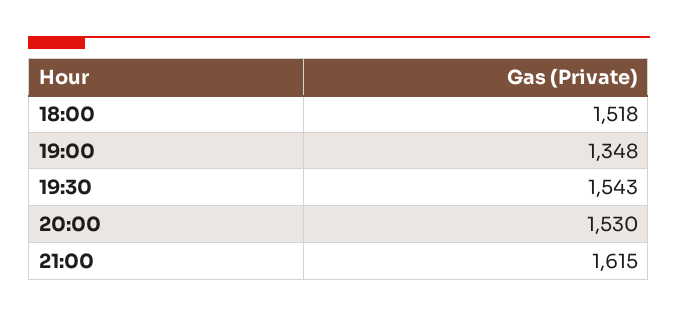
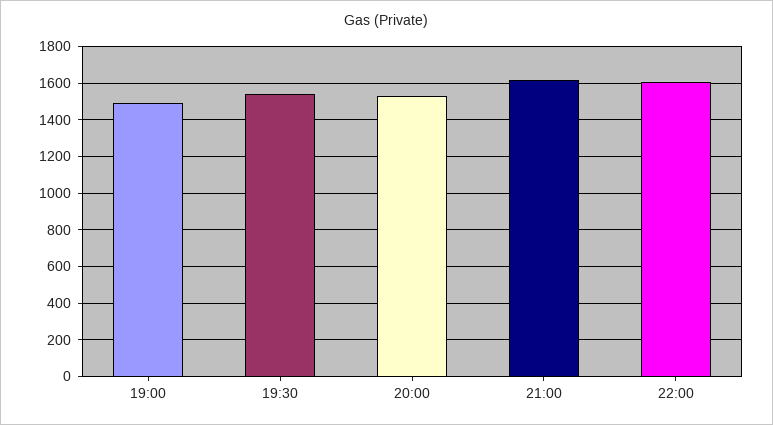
18:00: 1518 -> none
19:00: 1348 -> 1500
22:00: none -> 1600

